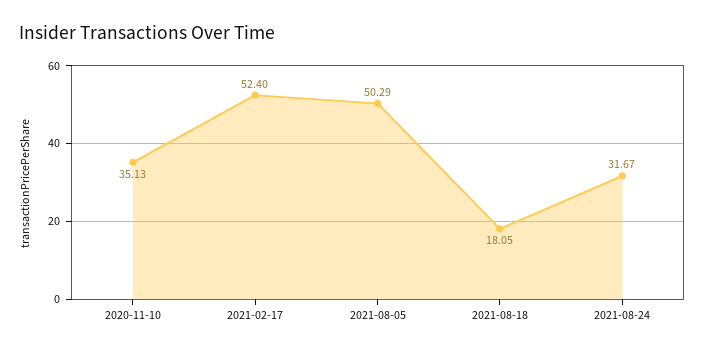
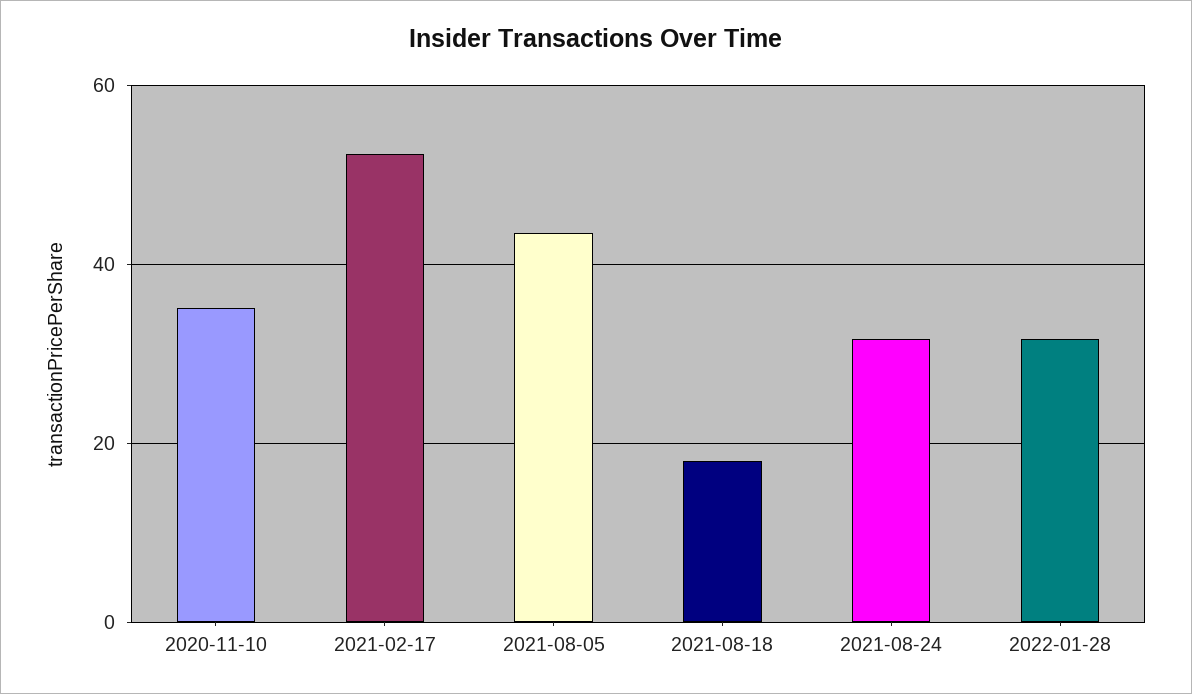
2021-08-05: 50.29 -> 44
2022-01-28: none -> 32

